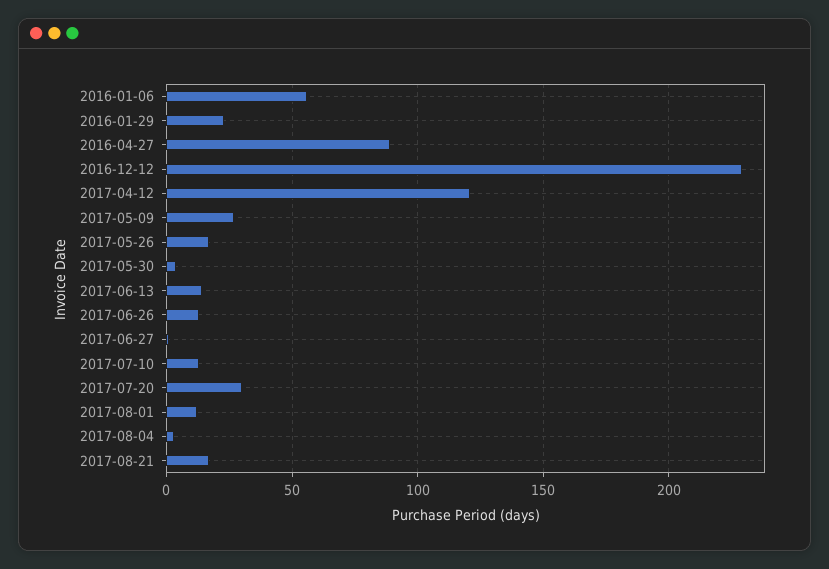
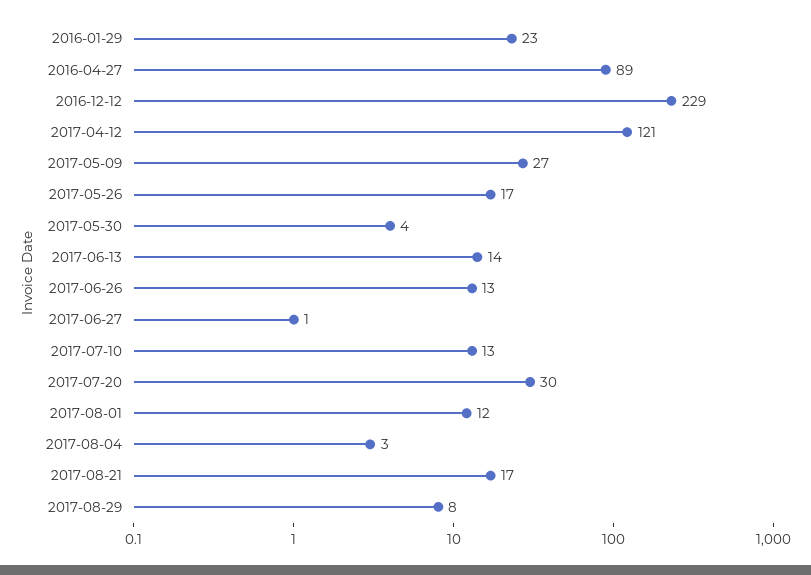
2016-01-06: 55 -> none
2017-08-29: none -> 8

